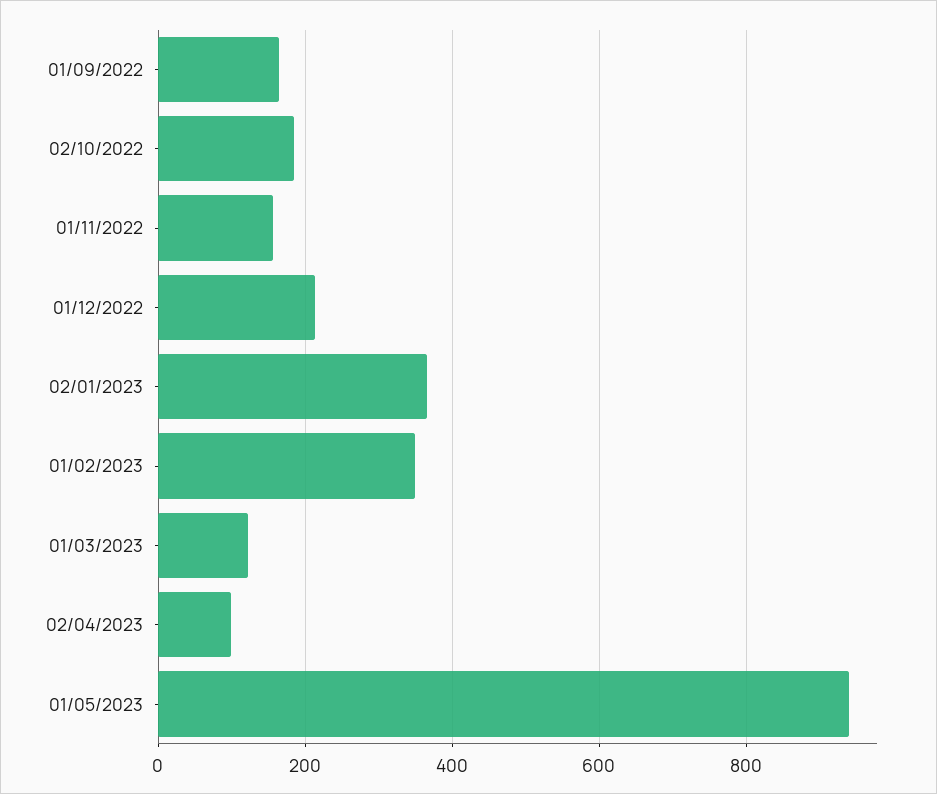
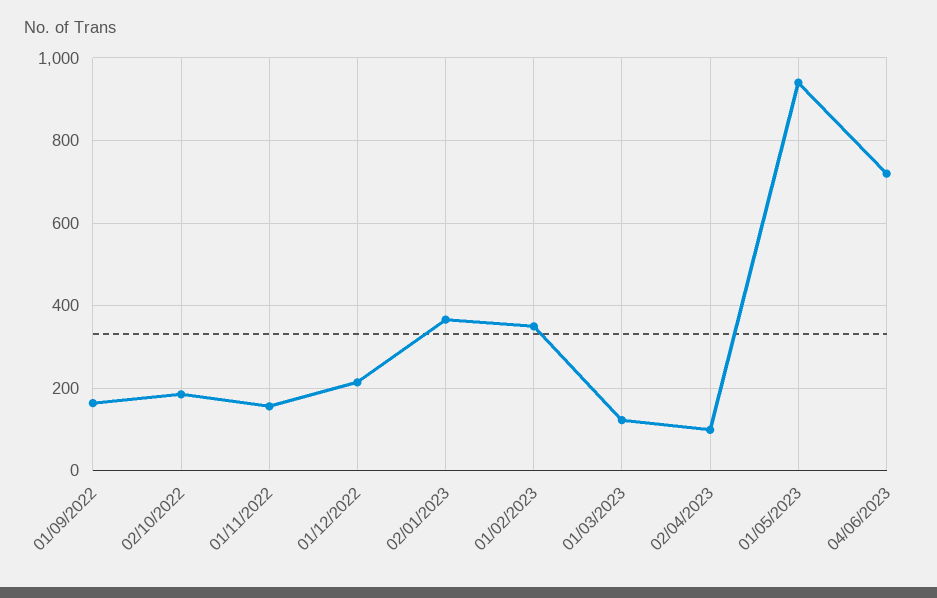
04/06/2023: none -> 720

